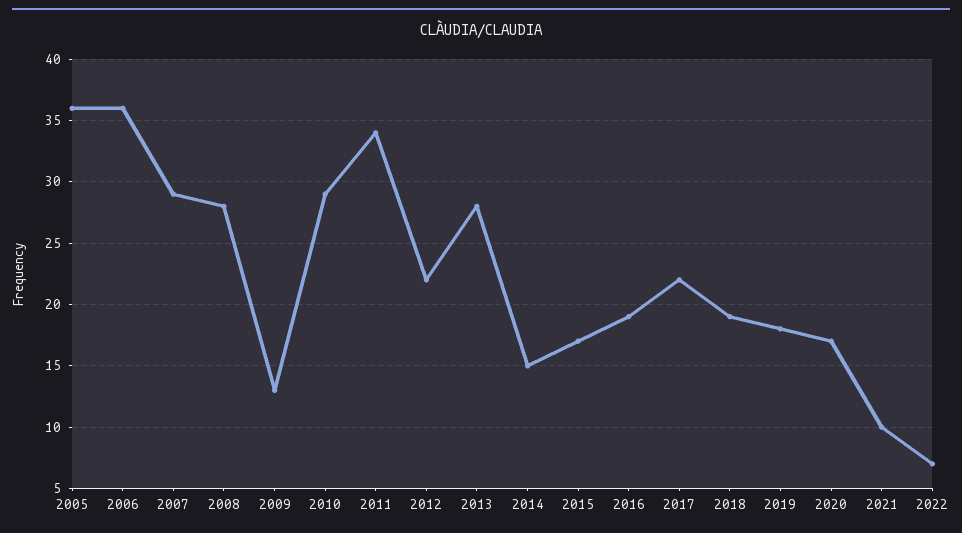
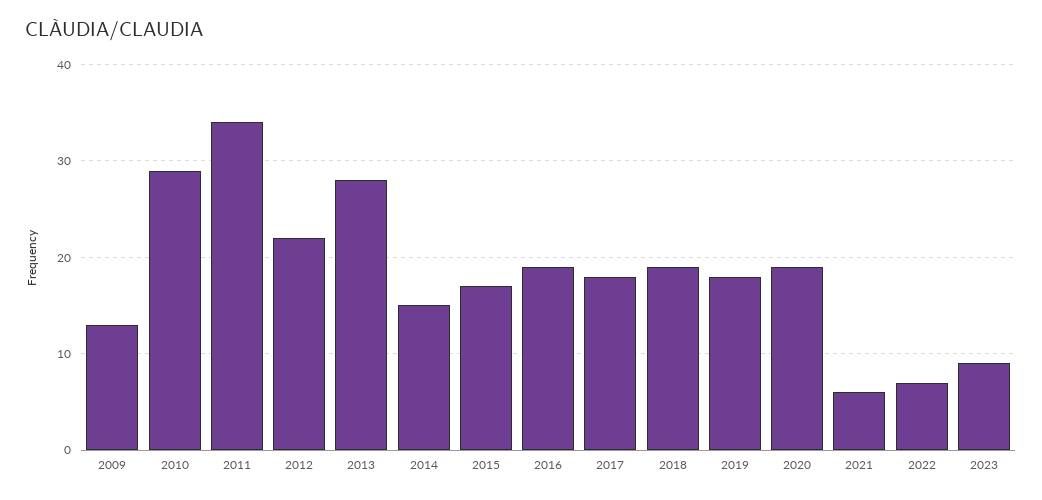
2005: 36 -> none
2006: 36 -> none
2007: 29 -> none
2008: 28 -> none
2017: 22 -> 18
2020: 17 -> 19
2021: 10 -> 6
2023: none -> 9

